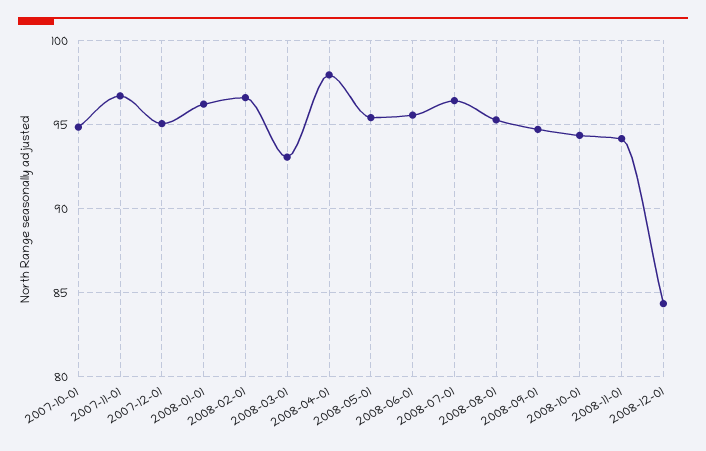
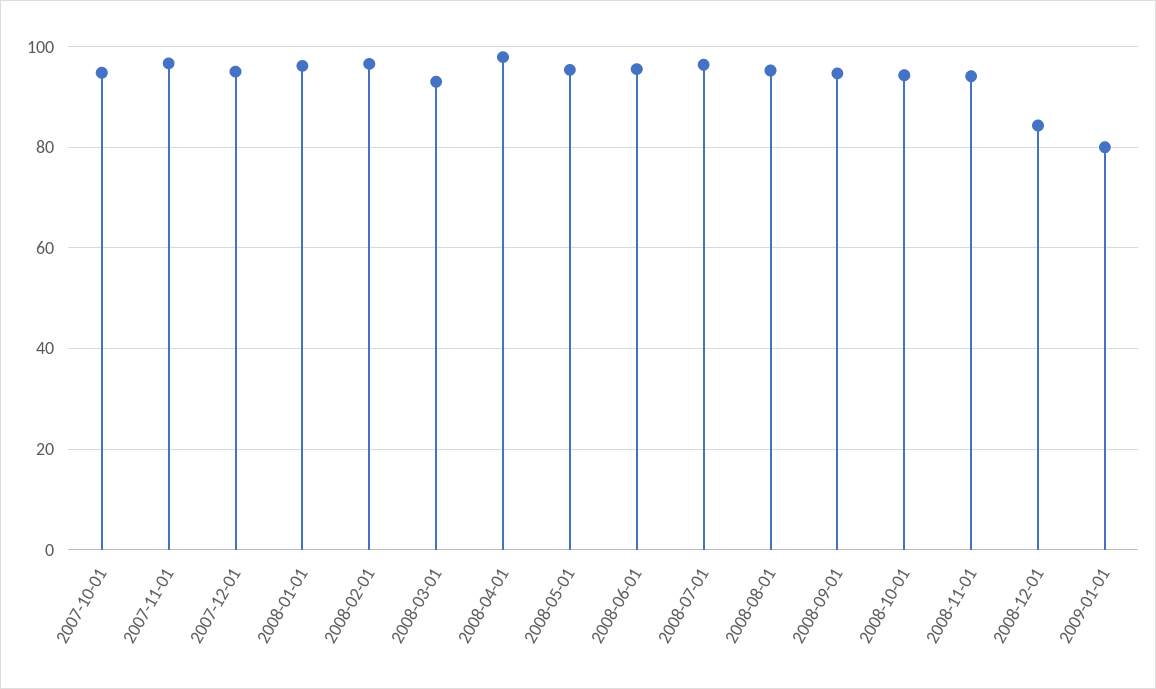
2009-01-01: none -> 80

